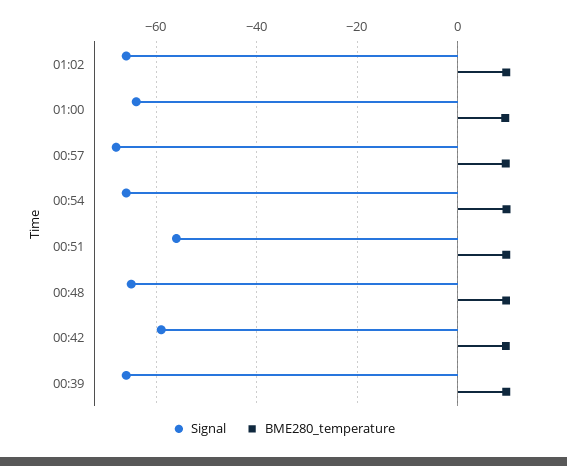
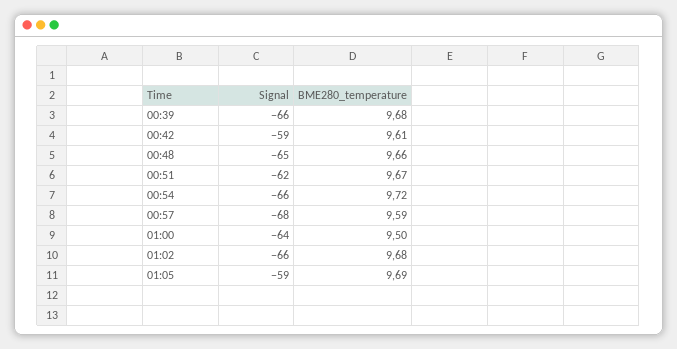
Signal, 00:51: -56 -> -62
Signal, 01:05: none -> -59
BME280_temperature, 01:05: none -> 9.69

